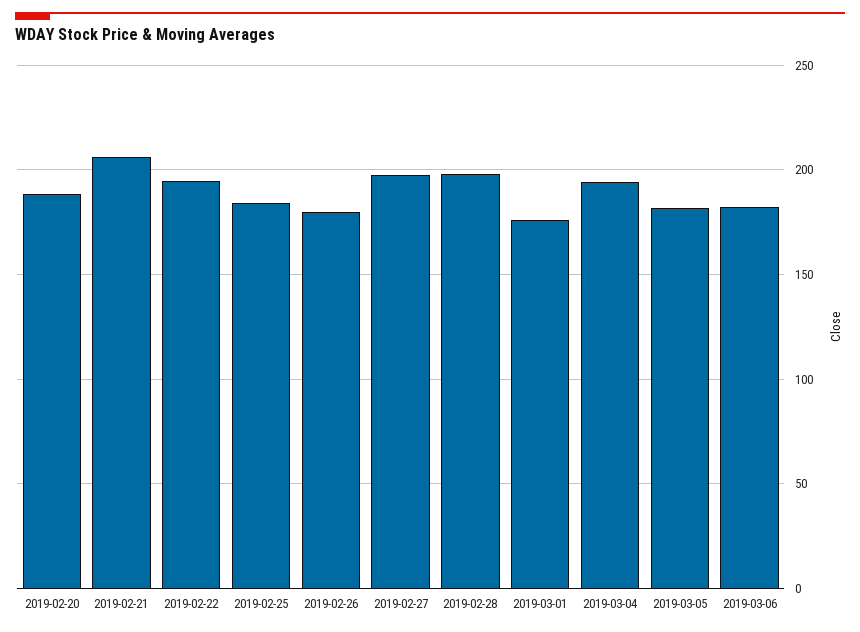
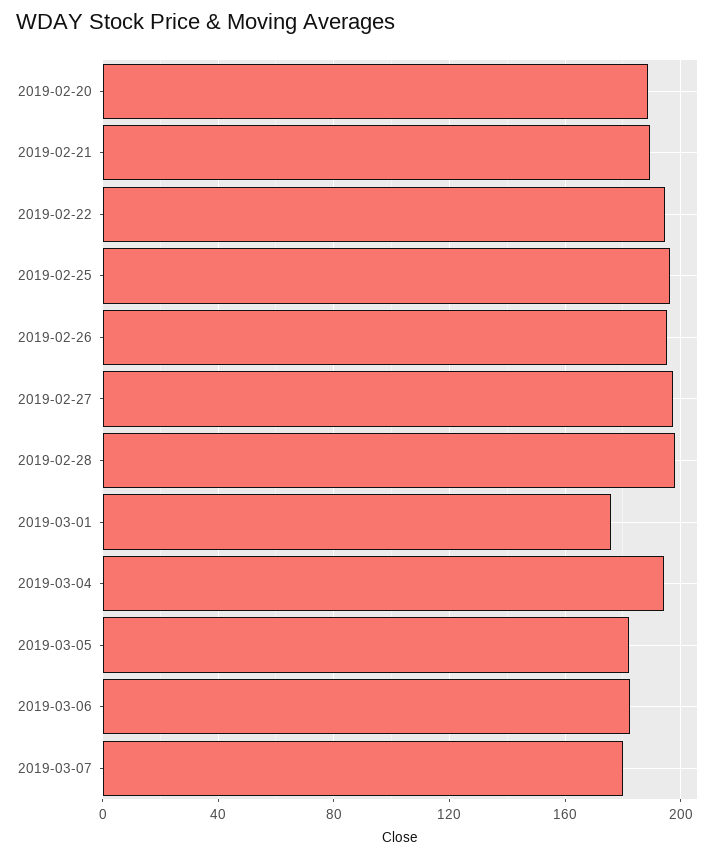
2019-02-21: 205 -> 190
2019-02-25: 185 -> 195
2019-02-26: 180 -> 195
2019-03-07: none -> 180

